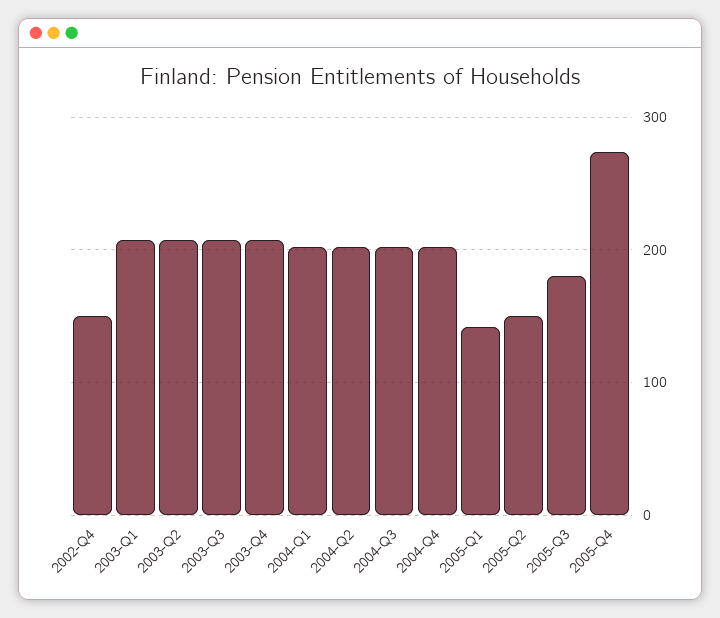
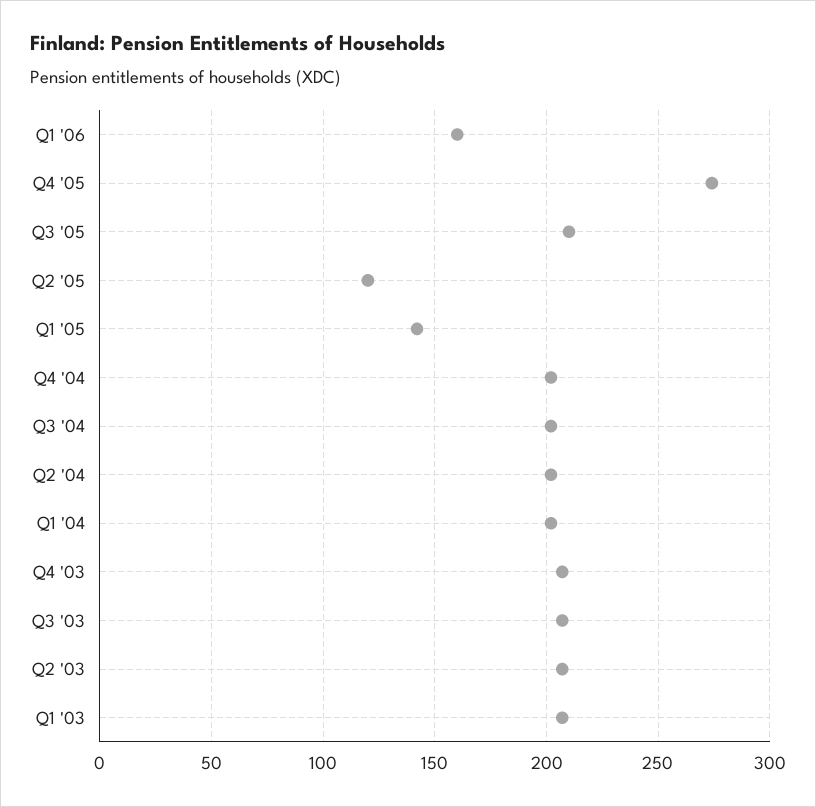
2002-Q4: 150 -> none
2005-Q2: 150 -> 120
2005-Q3: 180 -> 210
Q1 '06: none -> 160

